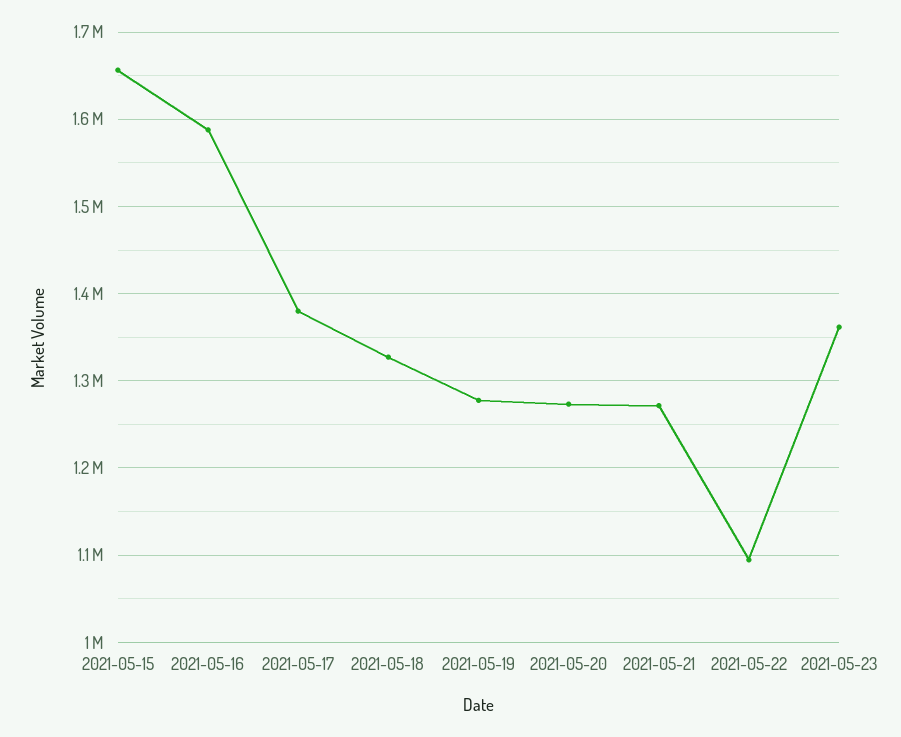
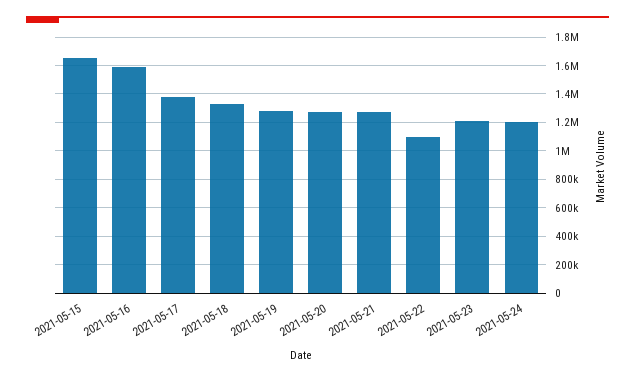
2021-05-23: 1360000 -> 1200000
2021-05-24: none -> 1200000

